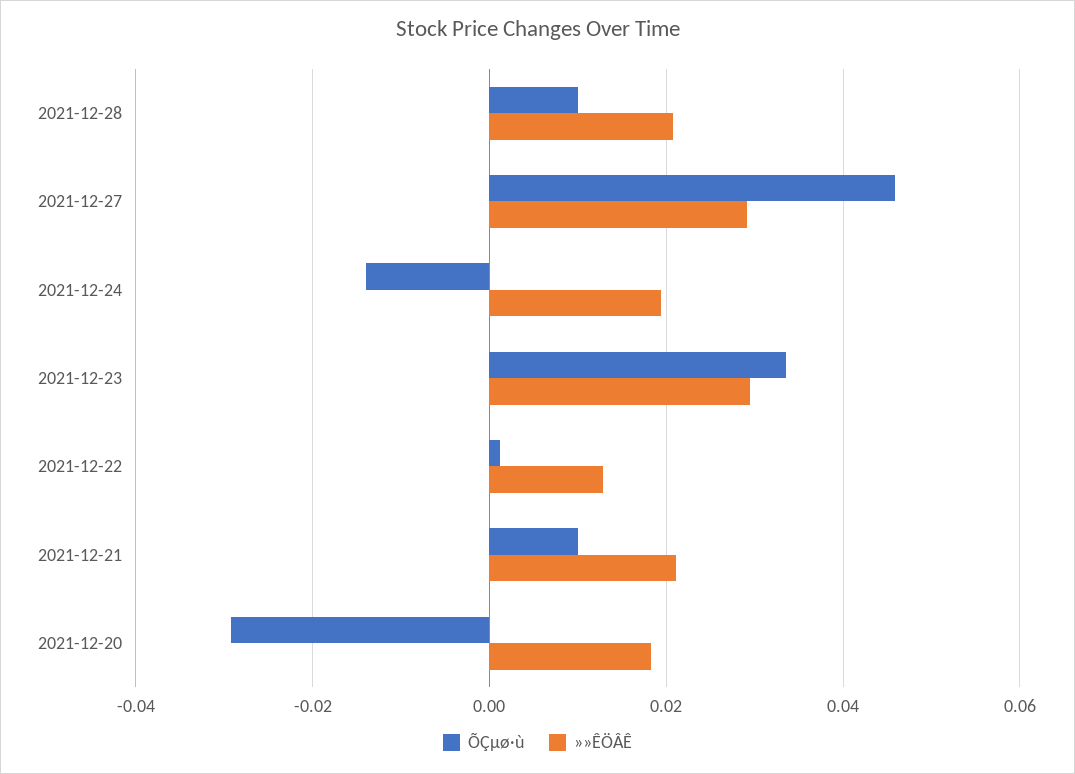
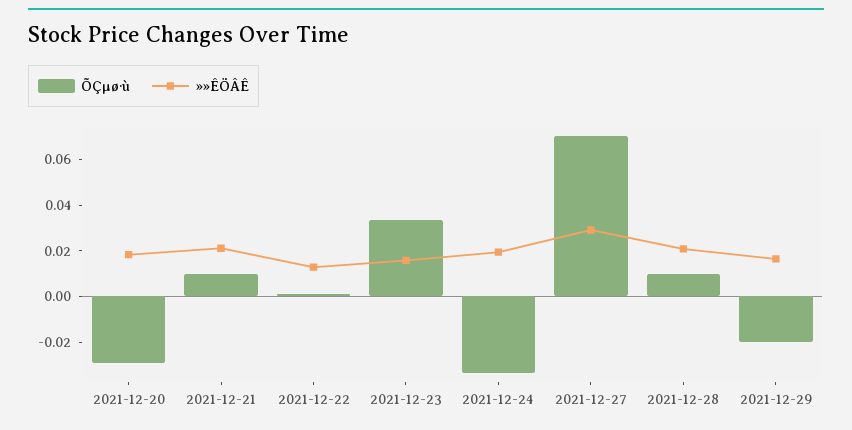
ÕÇµø·ù, 2021-12-27: 0.046 -> 0.07
ÕÇµø·ù, 2021-12-24: -0.014 -> -0.035
»»ÊÖÂÊ, 2021-12-23: 0.03 -> 0.015
ÕÇµø·ù, 2021-12-29: none -> -0.02
»»ÊÖÂÊ, 2021-12-29: none -> 0.015

